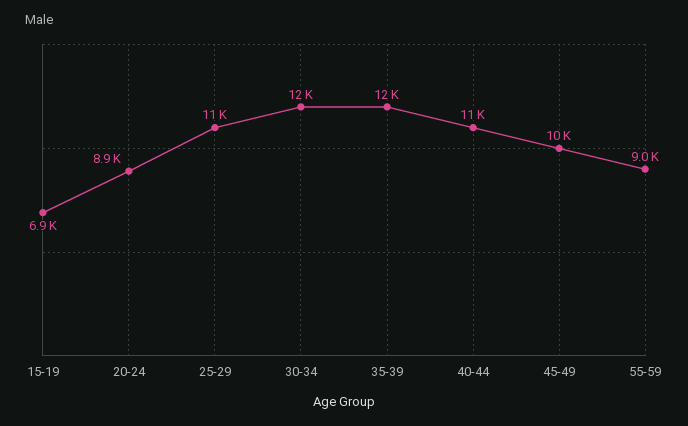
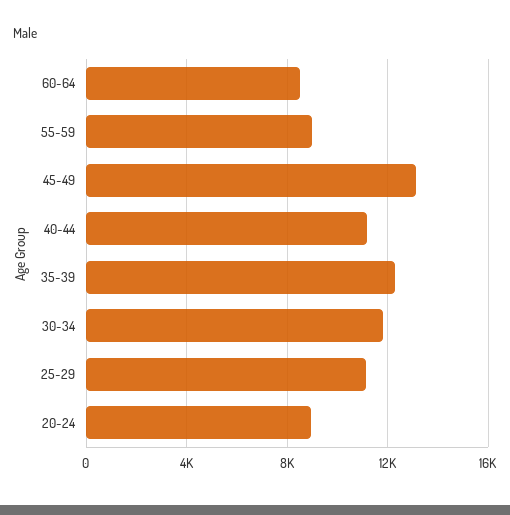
15-19: 6900 -> none
45-49: 10000 -> 13000
60-64: none -> 8500

